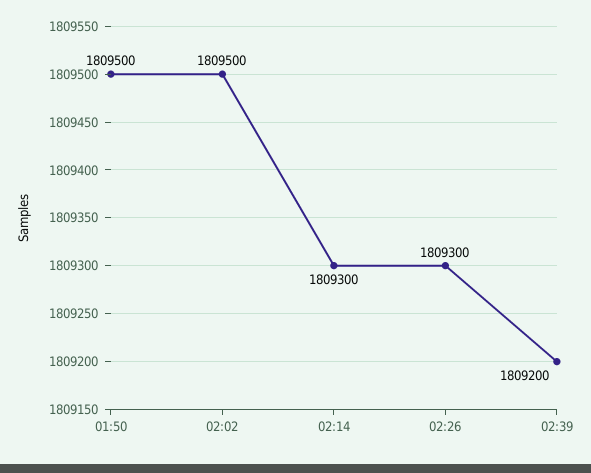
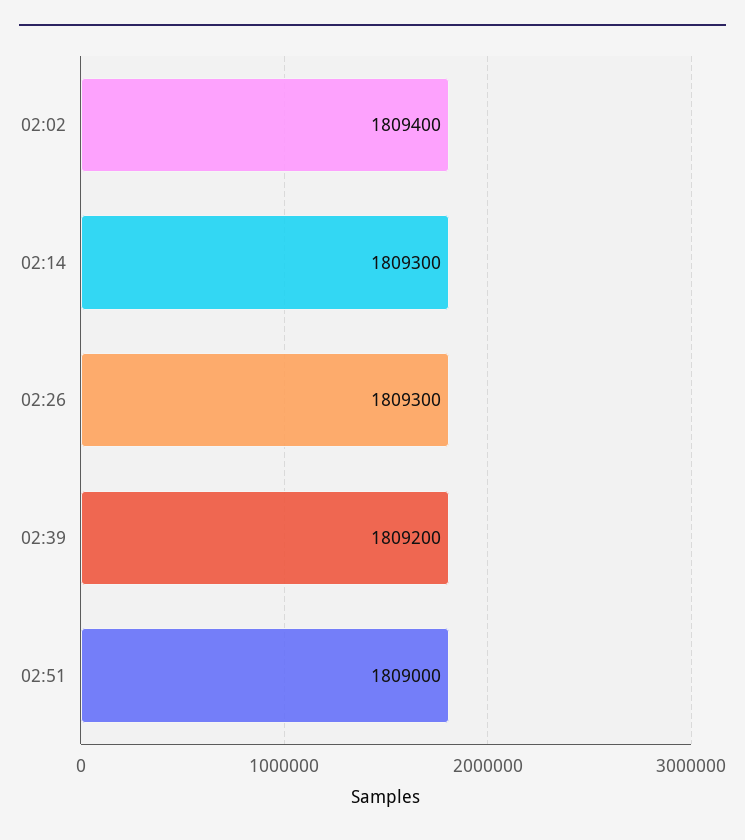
01:50: 1809500 -> none
02:02: 1809500 -> 1809400
02:51: none -> 1809000

